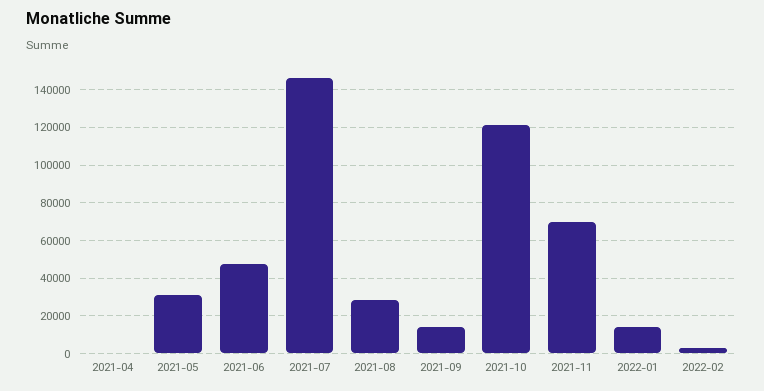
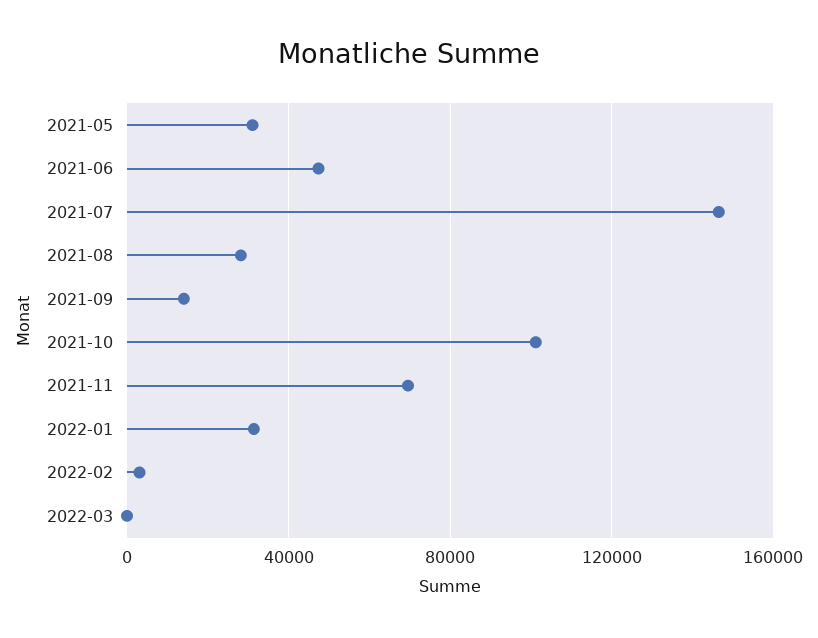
2021-04: 0 -> none
2021-10: 120000 -> 100000
2022-01: 15000 -> 30000
2022-03: none -> 0

